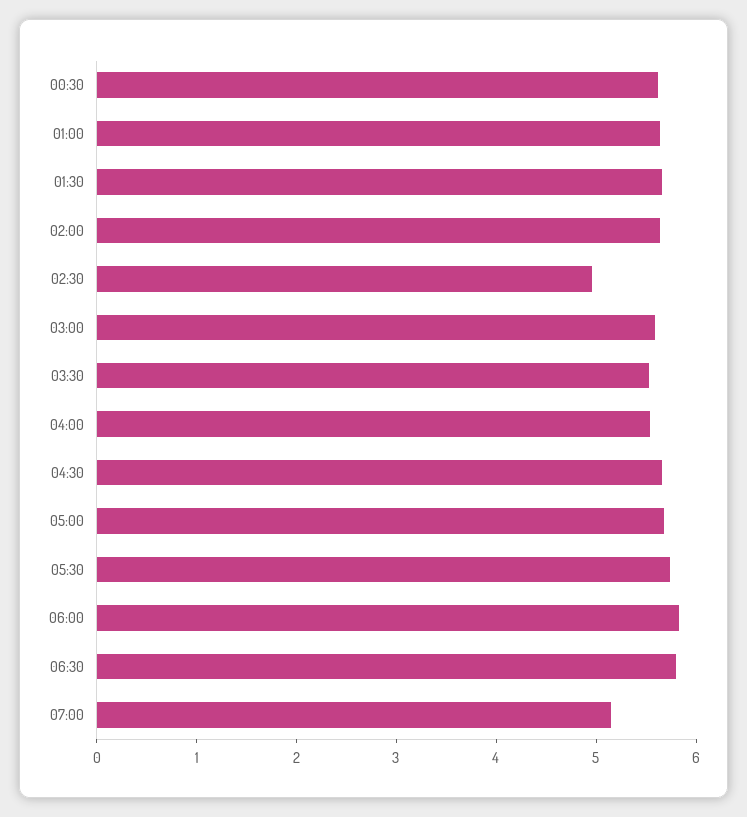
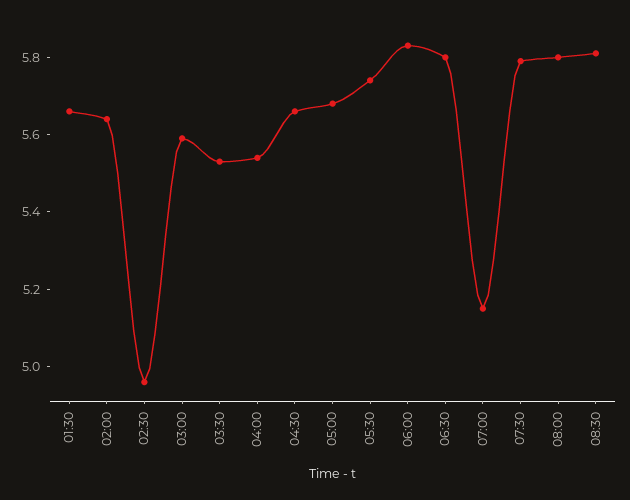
00:30: 5.6 -> none
01:00: 5.6 -> none
07:30: none -> 5.8
08:00: none -> 5.8
08:30: none -> 5.8

